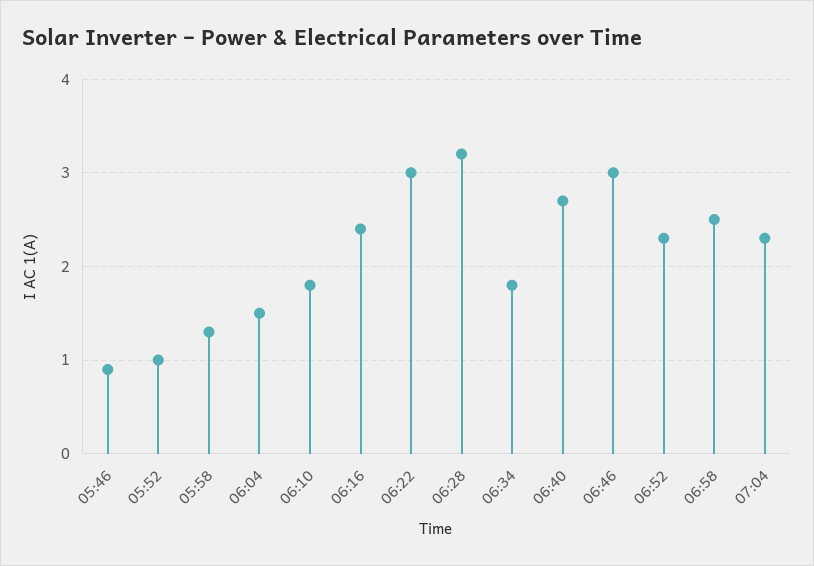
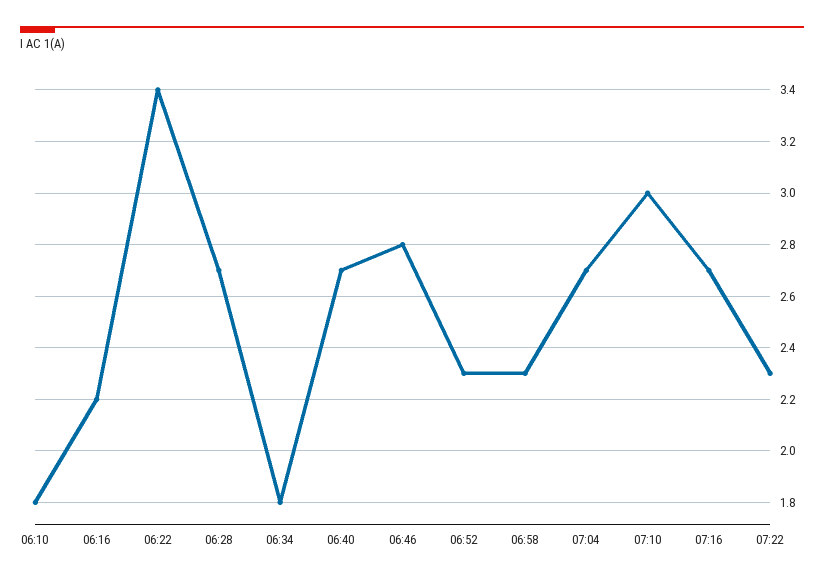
05:46: 0.9 -> none
05:52: 1 -> none
05:58: 1.3 -> none
06:04: 1.5 -> none
06:16: 2.4 -> 2.2
06:22: 3 -> 3.4
06:28: 3.2 -> 2.7
06:46: 3 -> 2.8
06:58: 2.5 -> 2.3
07:04: 2.3 -> 2.7
07:10: none -> 3
07:16: none -> 2.7
07:22: none -> 2.3

